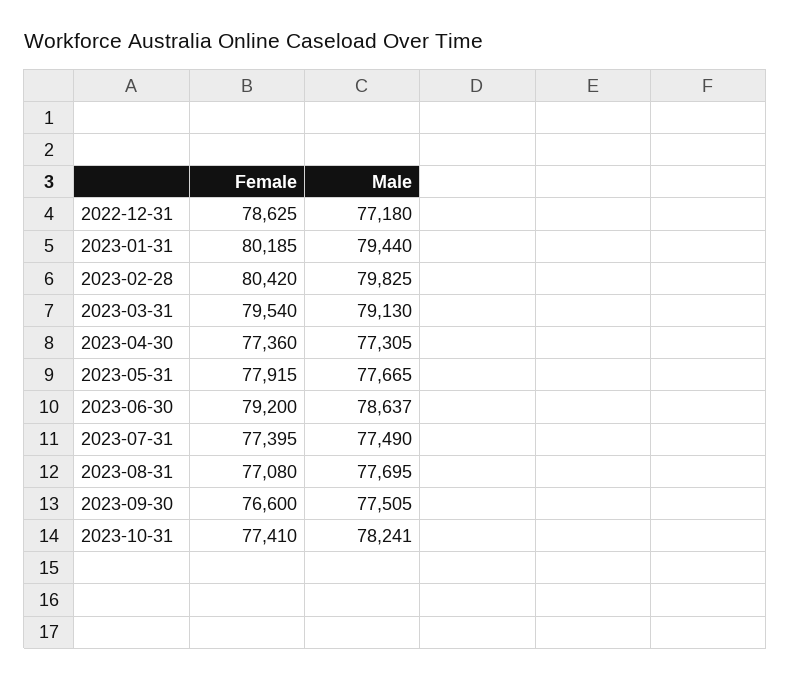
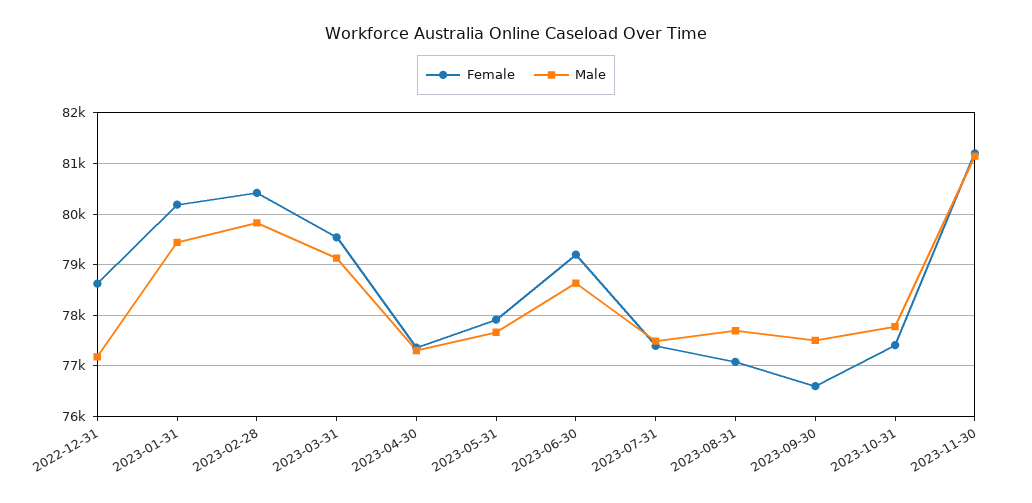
Male, 2023-10-31: 78241 -> 77800
Female, 2023-11-30: none -> 81200
Male, 2023-11-30: none -> 81200

